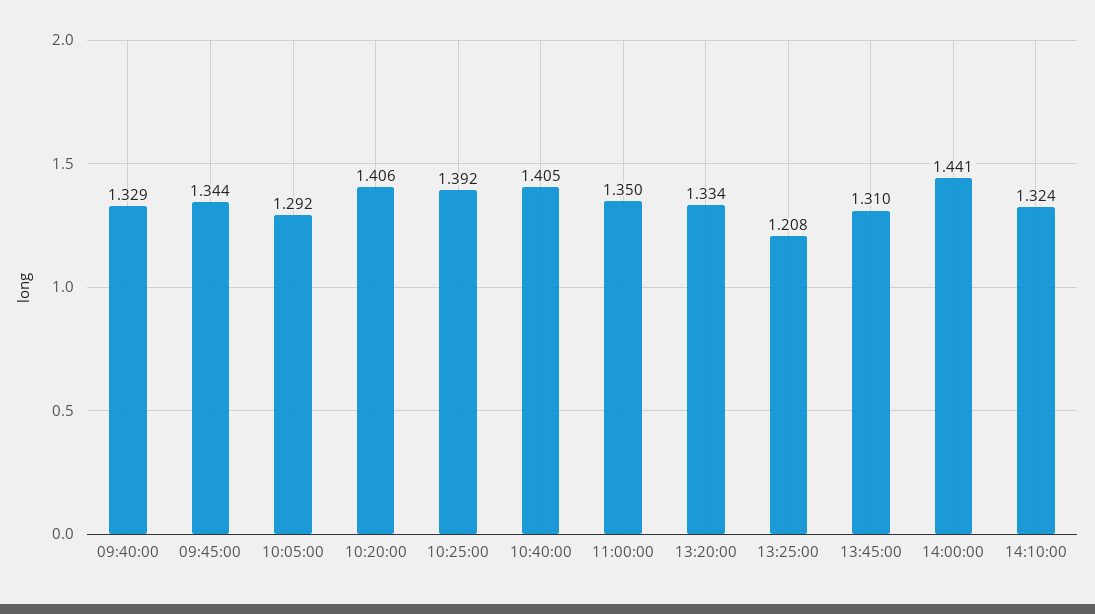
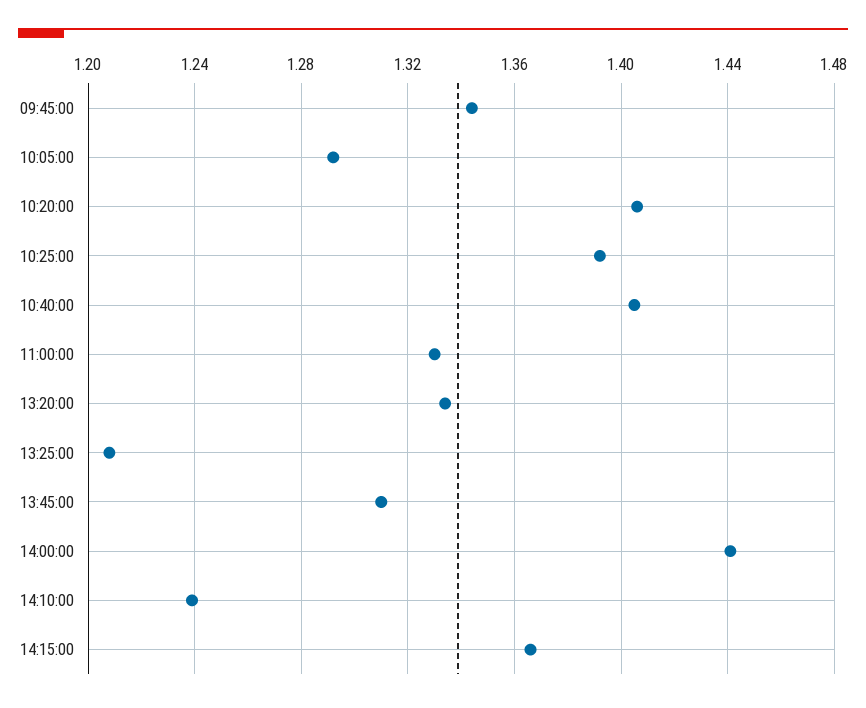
09:40:00: 1.329 -> none
11:00:00: 1.35 -> 1.33
14:10:00: 1.324 -> 1.24
14:15:00: none -> 1.365

